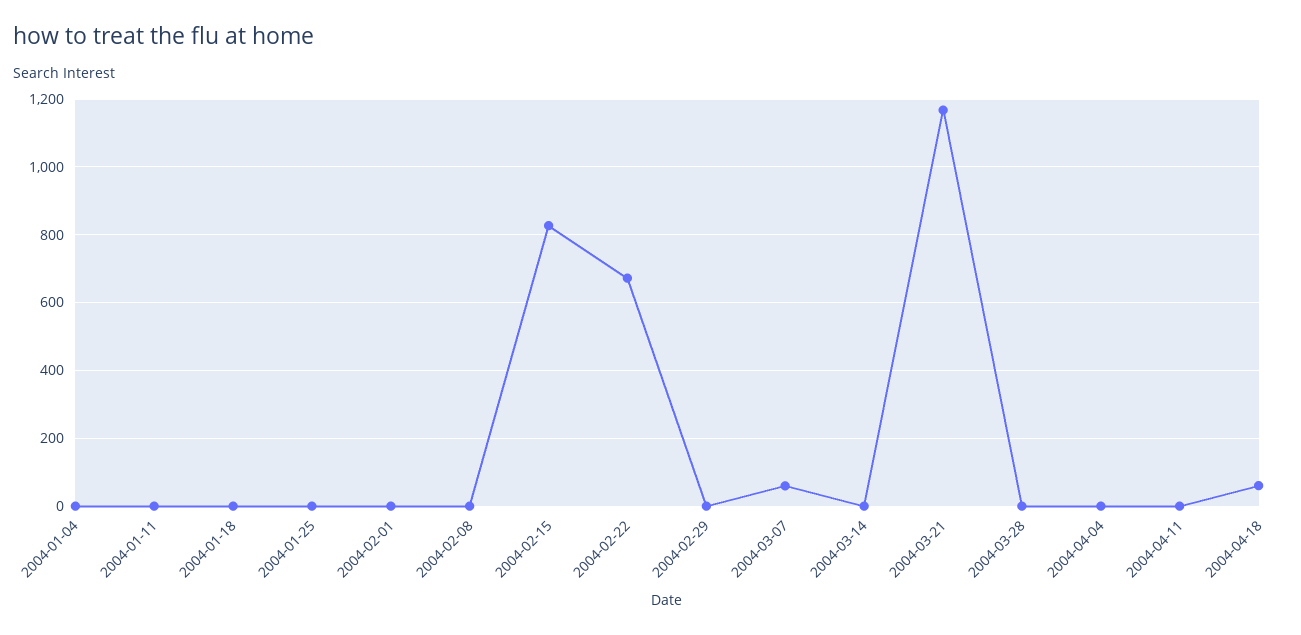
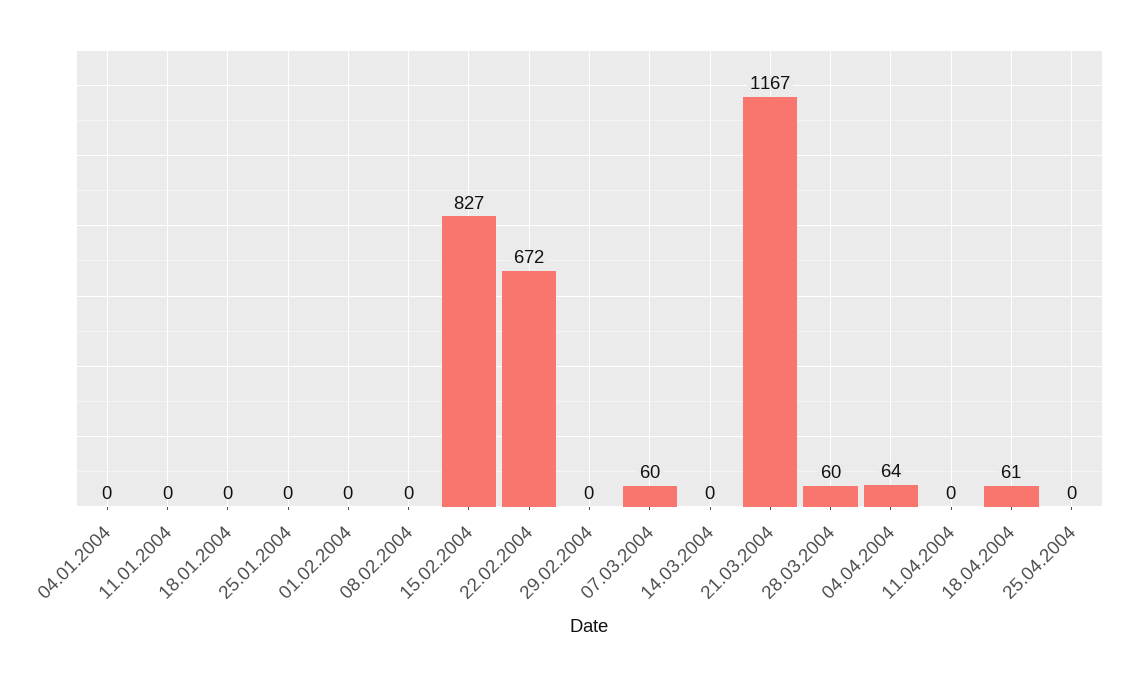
2004-03-28: 0 -> 60
2004-04-04: 0 -> 64
25.04.2004: none -> 0

